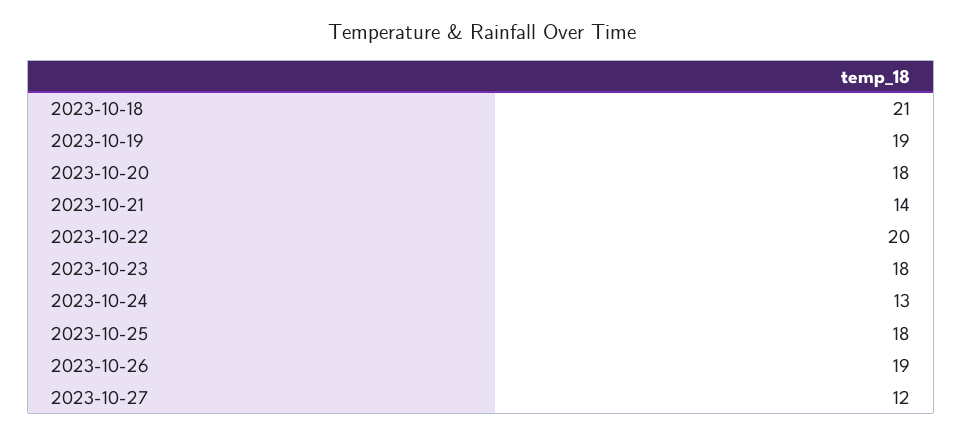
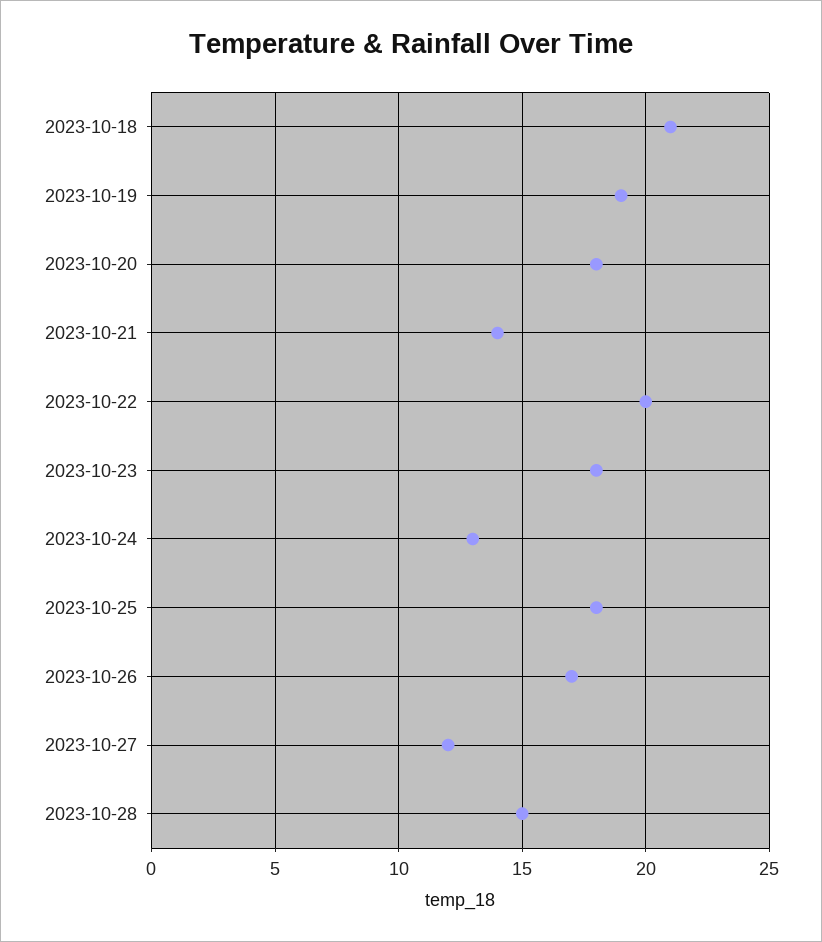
2023-10-26: 19 -> 17
2023-10-28: none -> 15

